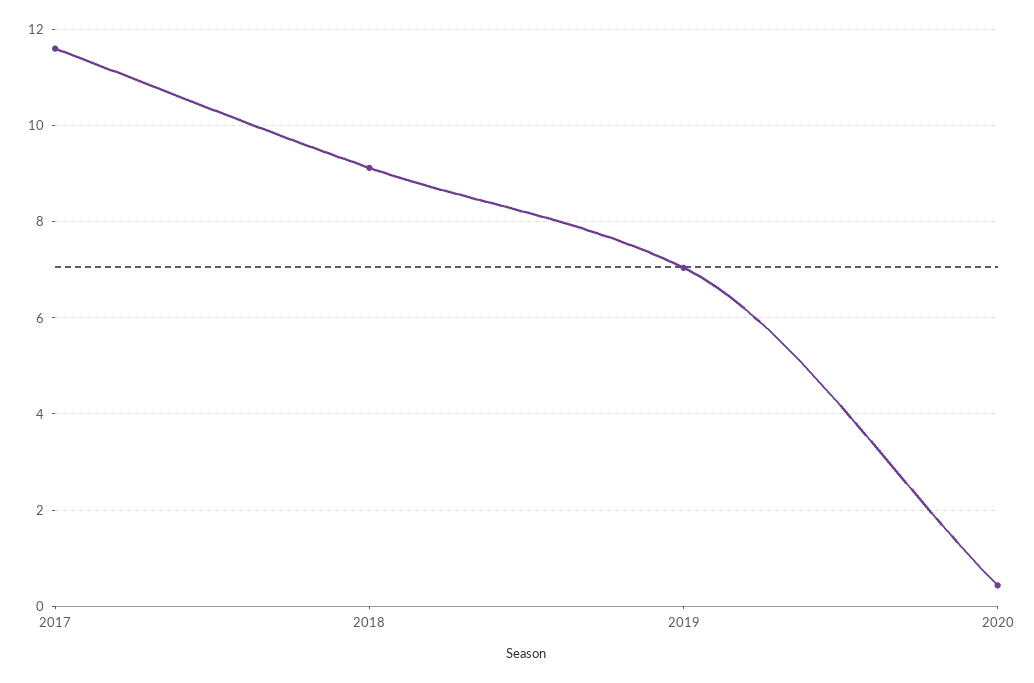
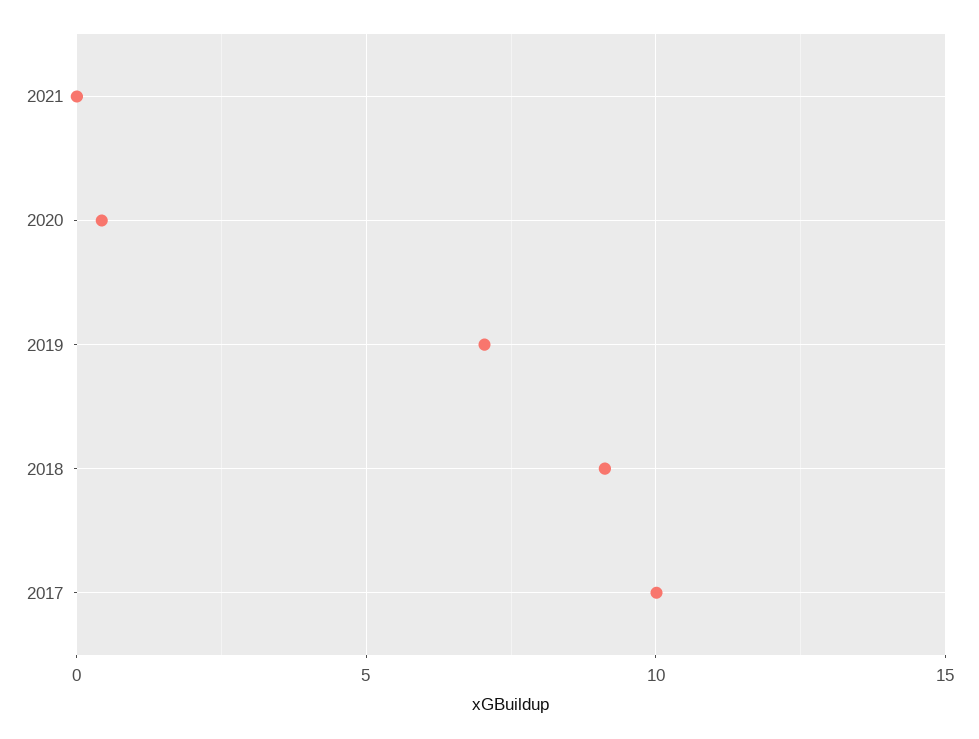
2017: 11.6 -> 10
2021: none -> 0

